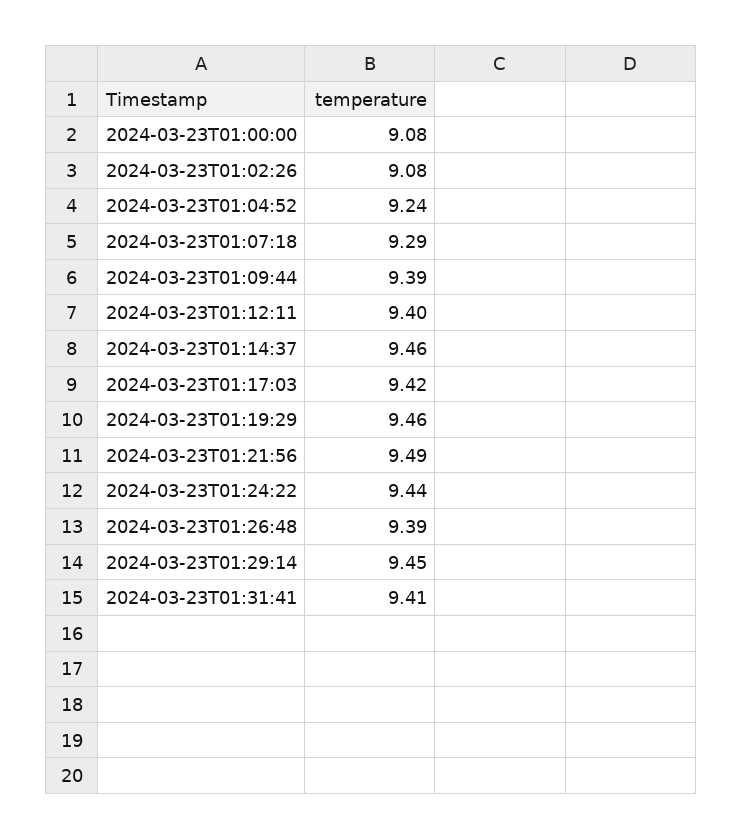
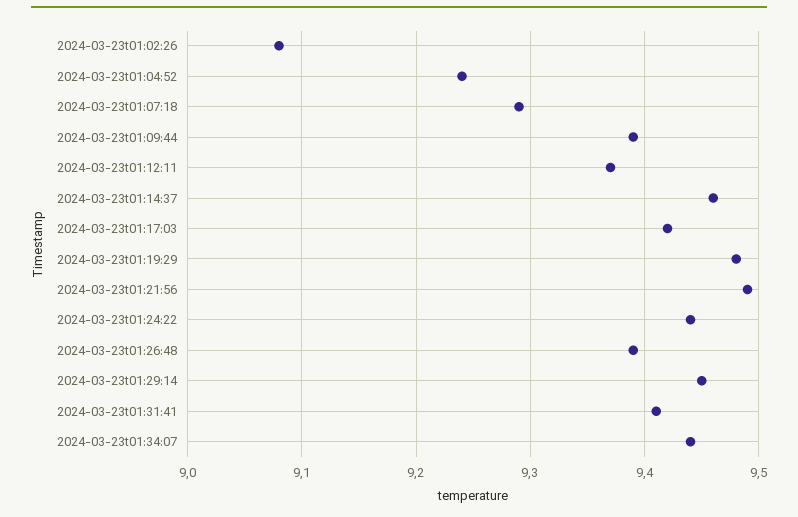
2024-03-23T01:00:00: 9.08 -> none
2024-03-23T01:12:11: 9.4 -> 9.37
2024-03-23T01:19:29: 9.46 -> 9.48
2024-03-23t01:34:07: none -> 9.44

